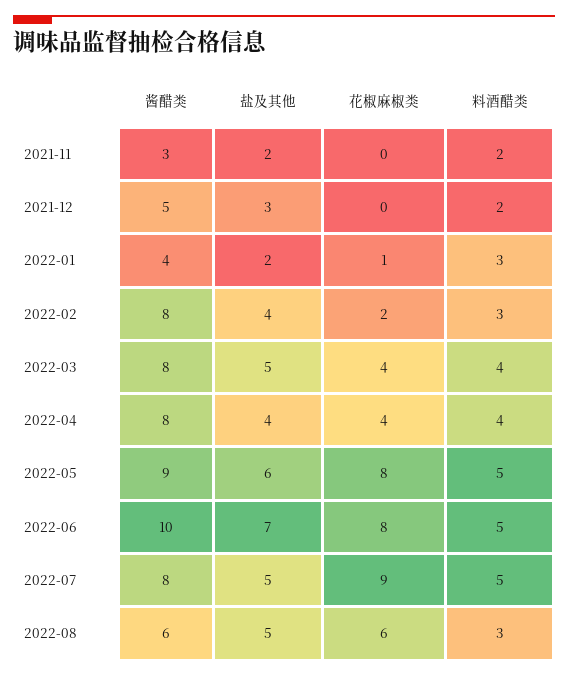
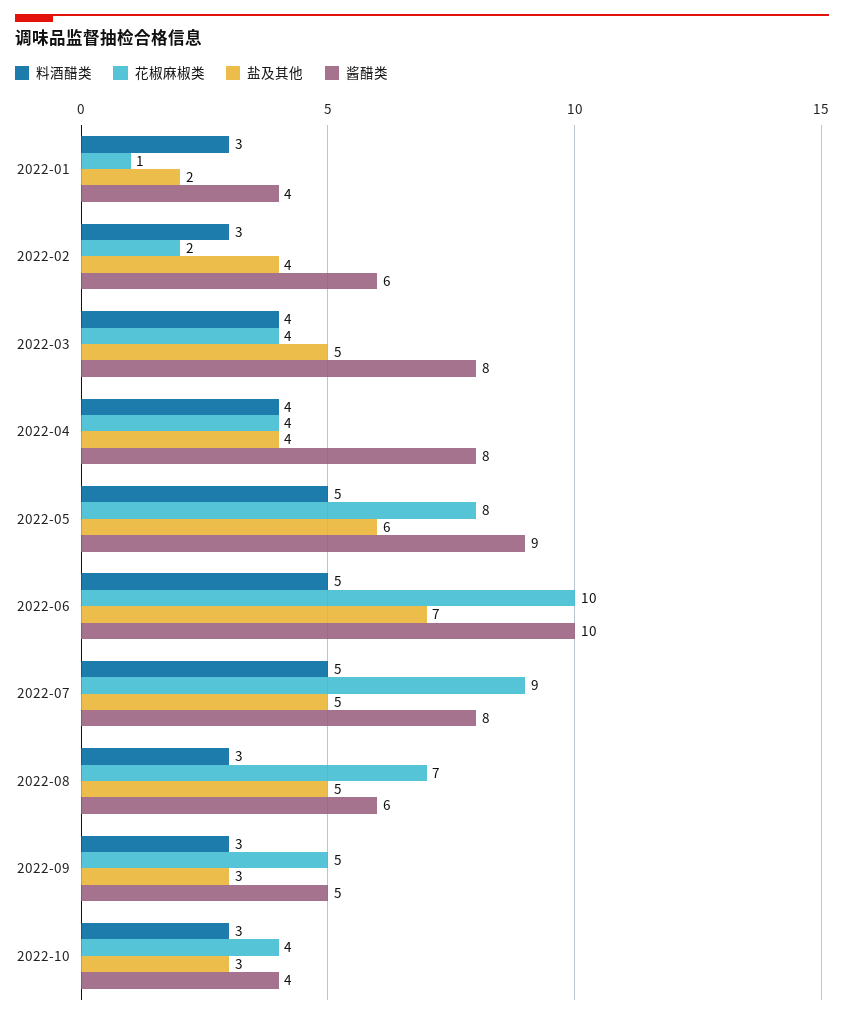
酱醋类, 2021-11: 3 -> none
盐及其他, 2021-11: 2 -> none
花椒麻椒类, 2021-11: 0 -> none
料酒醋类, 2021-11: 2 -> none
酱醋类, 2021-12: 5 -> none
盐及其他, 2021-12: 3 -> none
花椒麻椒类, 2021-12: 0 -> none
料酒醋类, 2021-12: 2 -> none
酱醋类, 2022-02: 8 -> 6
花椒麻椒类, 2022-06: 8 -> 10
花椒麻椒类, 2022-08: 6 -> 7
料酒醋类, 2022-09: none -> 3
花椒麻椒类, 2022-09: none -> 5
盐及其他, 2022-09: none -> 3
酱醋类, 2022-09: none -> 5
料酒醋类, 2022-10: none -> 3
花椒麻椒类, 2022-10: none -> 4
盐及其他, 2022-10: none -> 3
酱醋类, 2022-10: none -> 4

